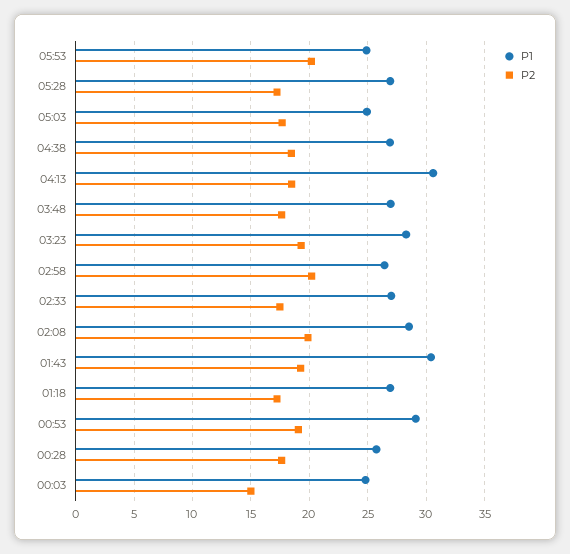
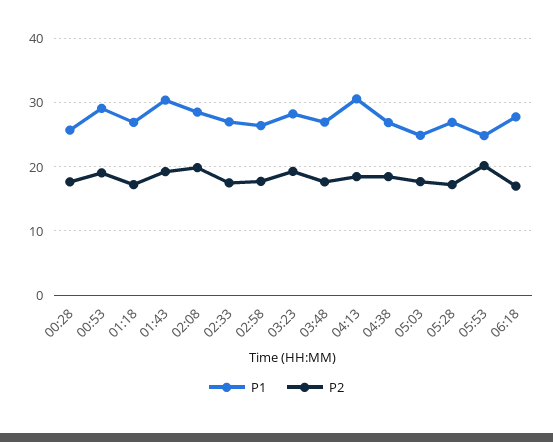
P2, 02:58: 20 -> 18
P1, 00:03: 25 -> none
P2, 00:03: 15 -> none
P1, 06:18: none -> 28
P2, 06:18: none -> 17

